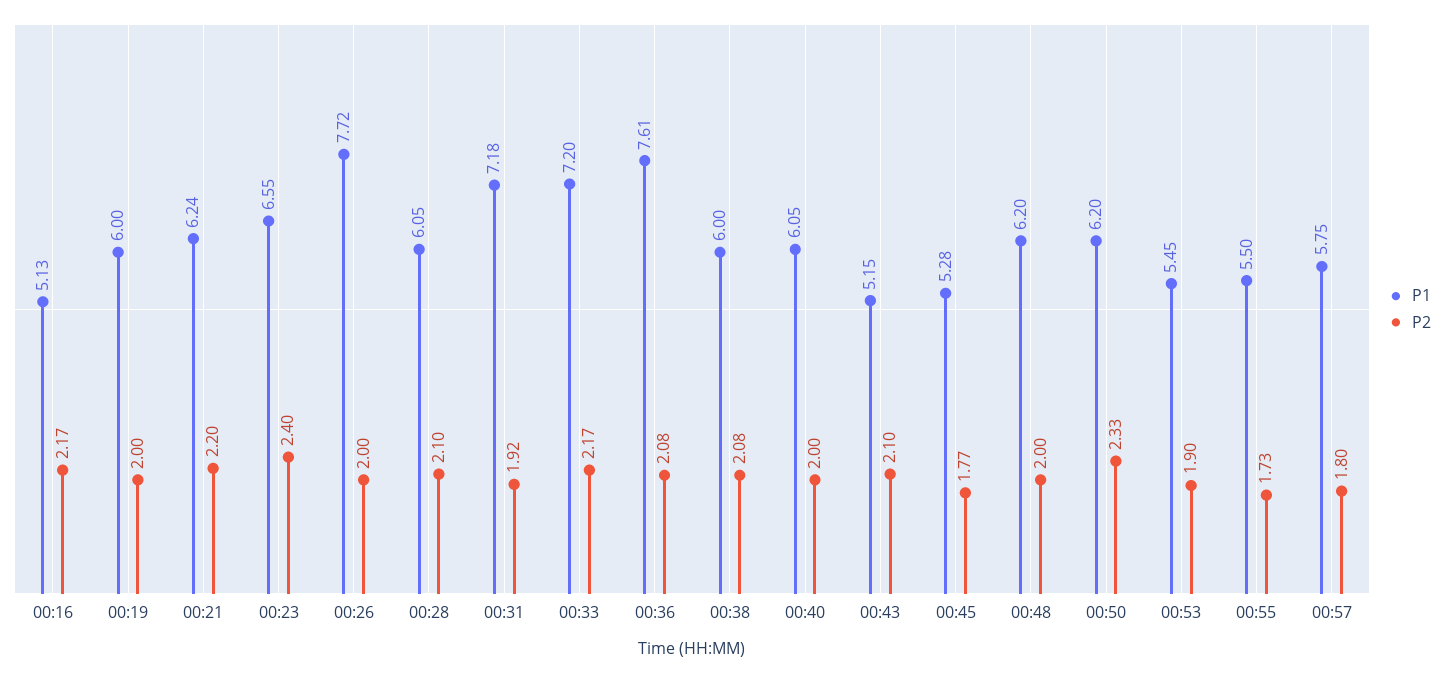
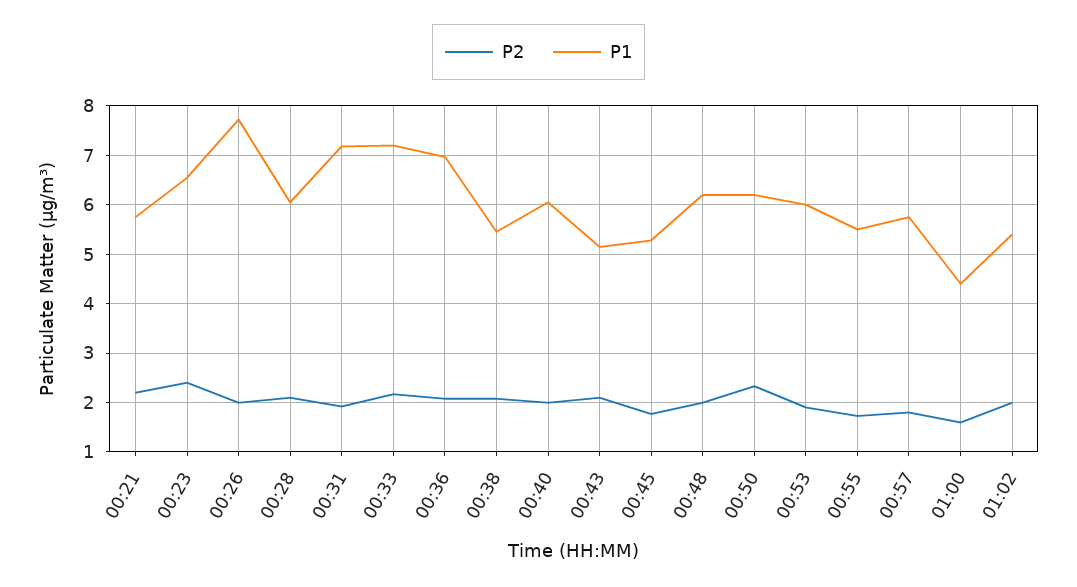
P1, 00:16: 5.13 -> none
P2, 00:16: 2.17 -> none
P1, 00:19: 6 -> none
P2, 00:19: 2 -> none
P1, 00:21: 6.24 -> 5.8
P1, 00:36: 7.61 -> 7
P1, 00:38: 6 -> 5.4
P1, 00:53: 5.45 -> 6
P2, 01:00: none -> 1.6
P1, 01:00: none -> 4.4
P2, 01:02: none -> 2
P1, 01:02: none -> 5.4

